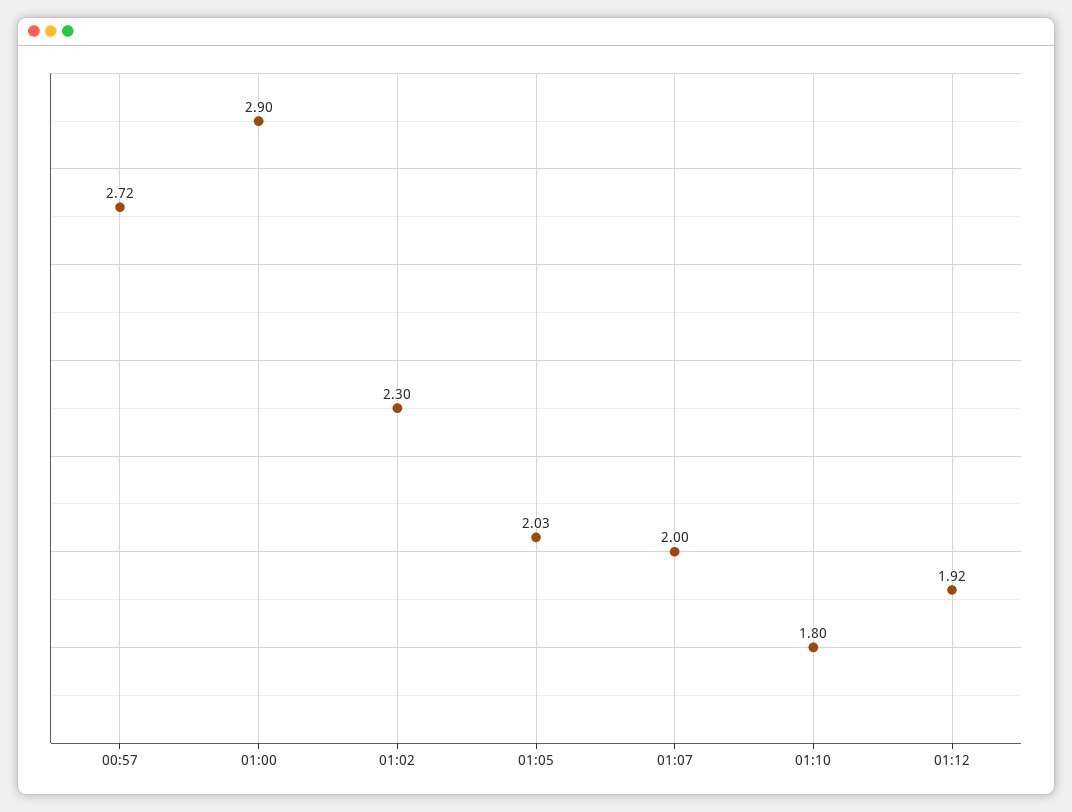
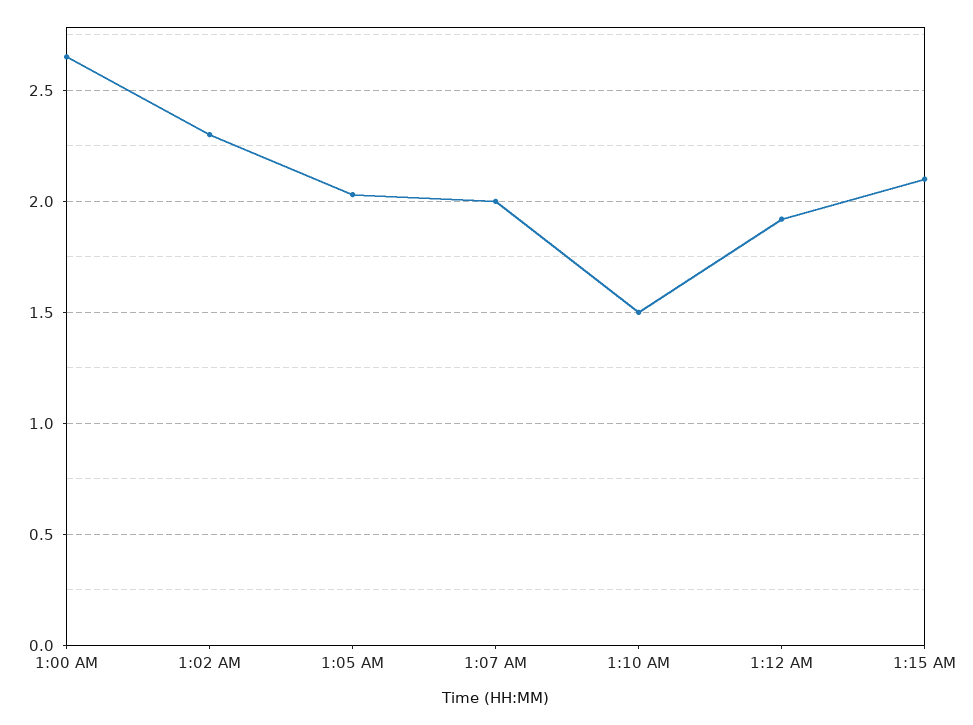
00:57: 2.72 -> none
01:00: 2.9 -> 2.65
01:10: 1.8 -> 1.5
1:15 AM: none -> 2.1

